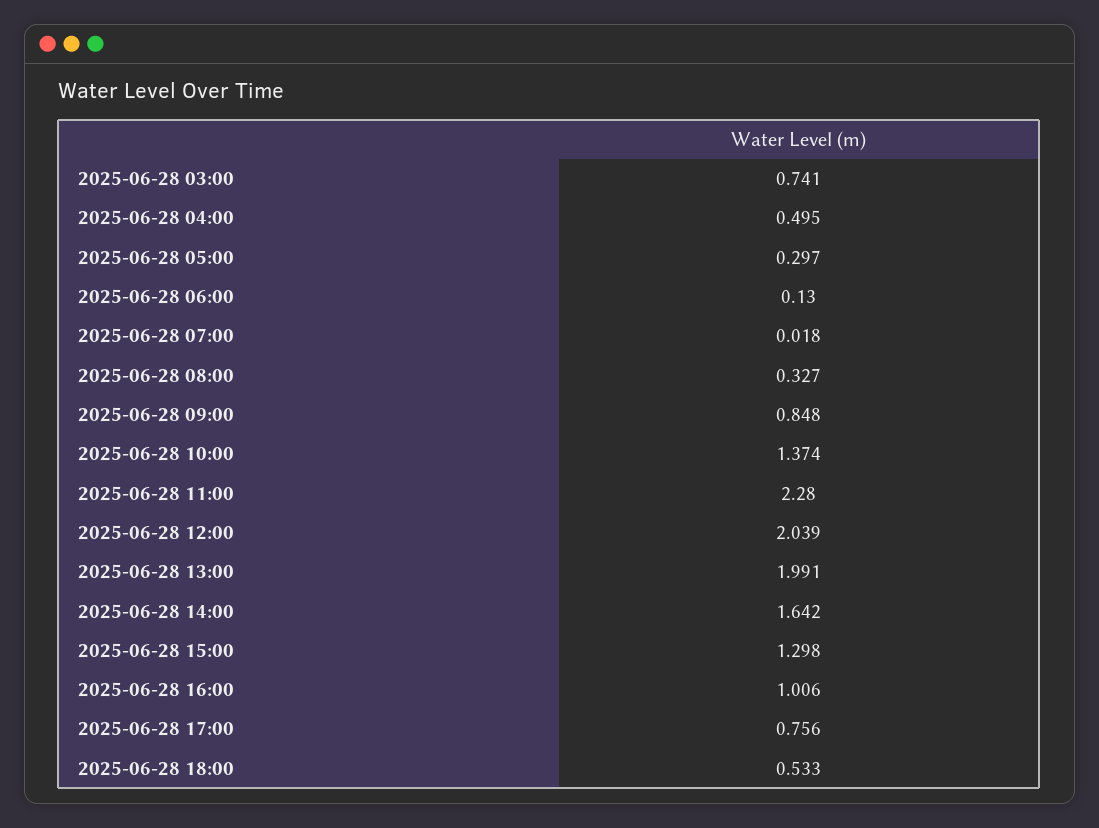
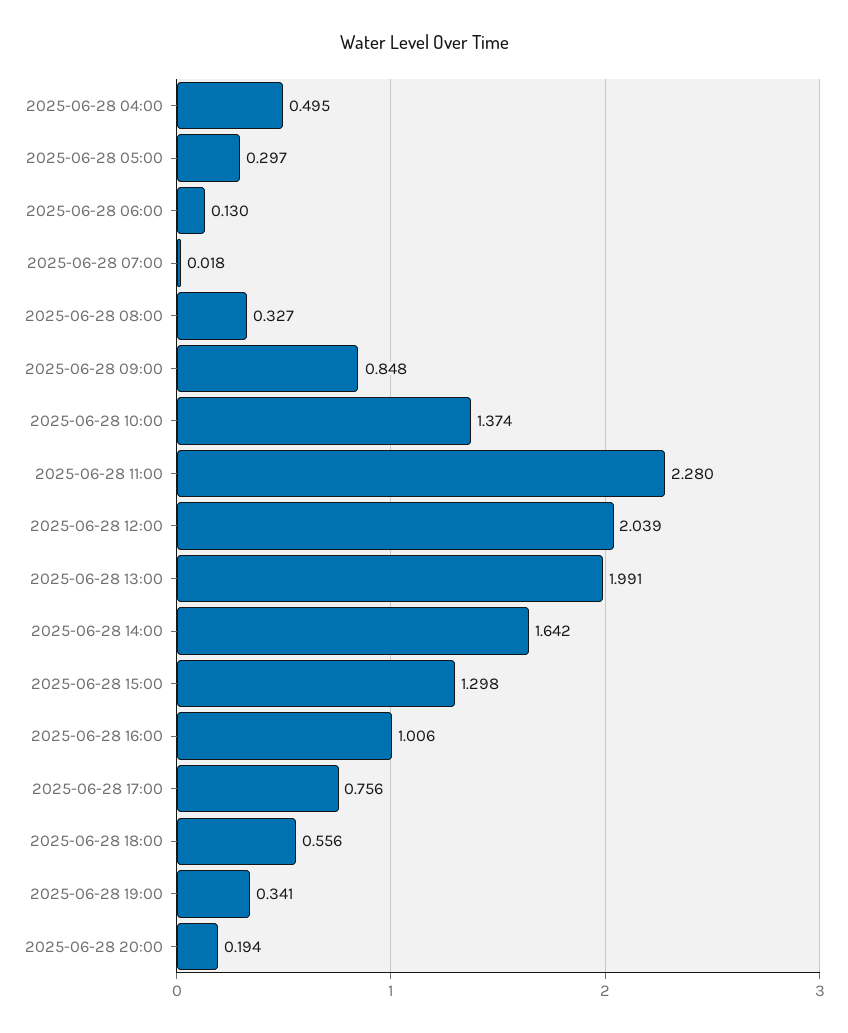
2025-06-28 03:00: 0.741 -> none
2025-06-28 18:00: 0.533 -> 0.556
2025-06-28 19:00: none -> 0.341
2025-06-28 20:00: none -> 0.194

